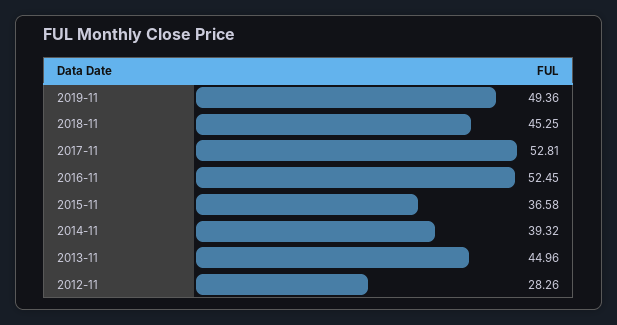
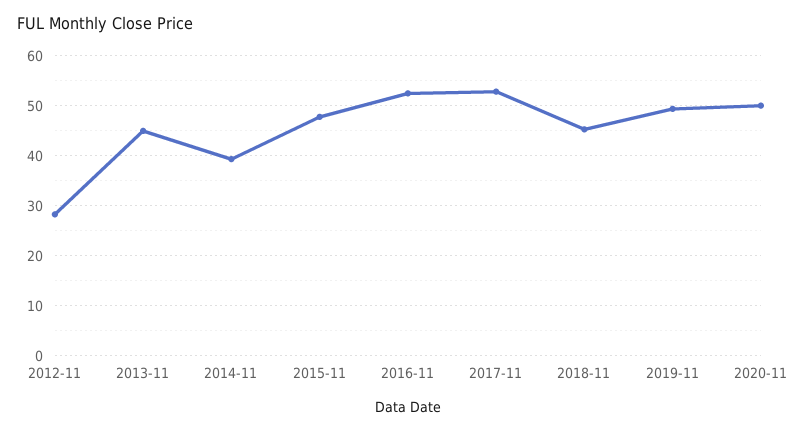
2015-11: 36.58 -> 48
2020-11: none -> 50

